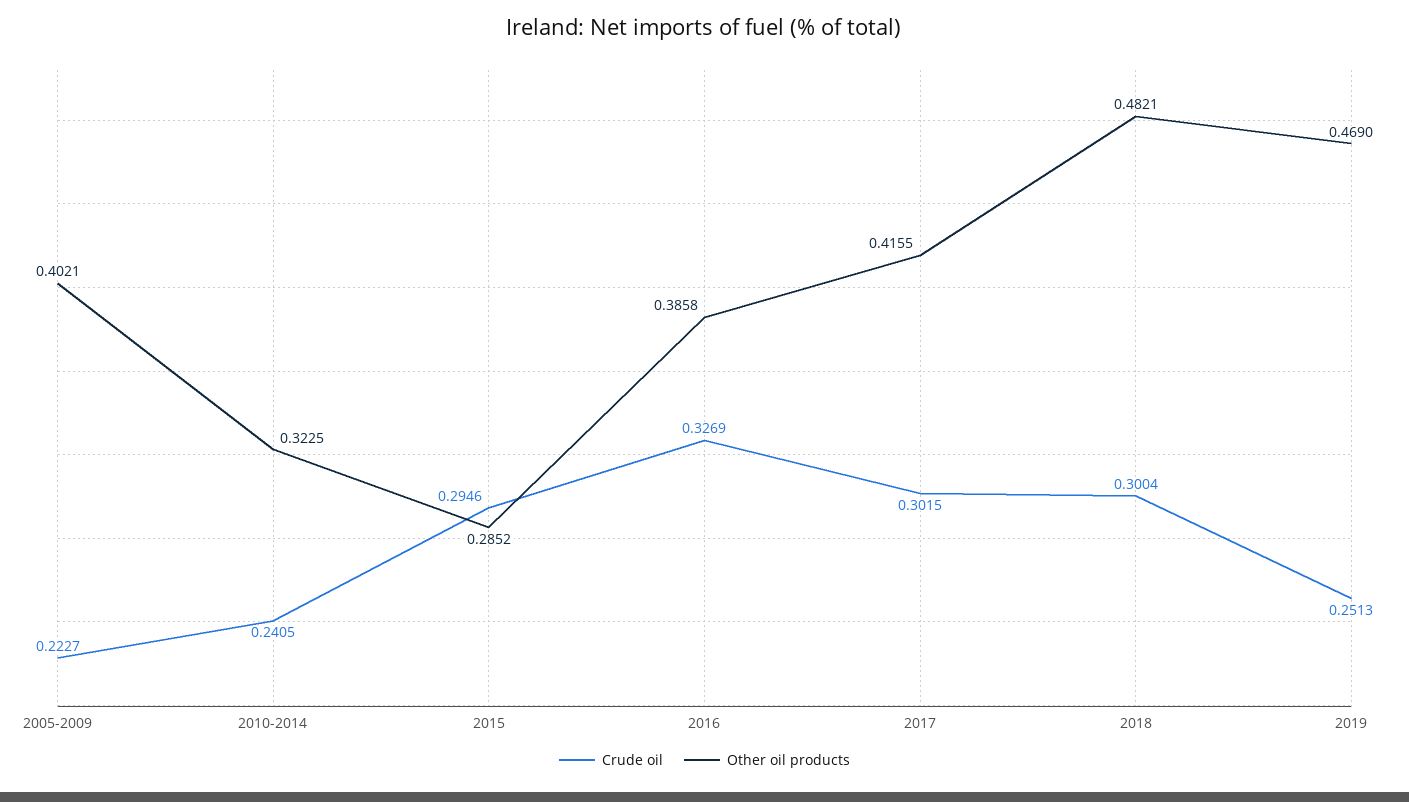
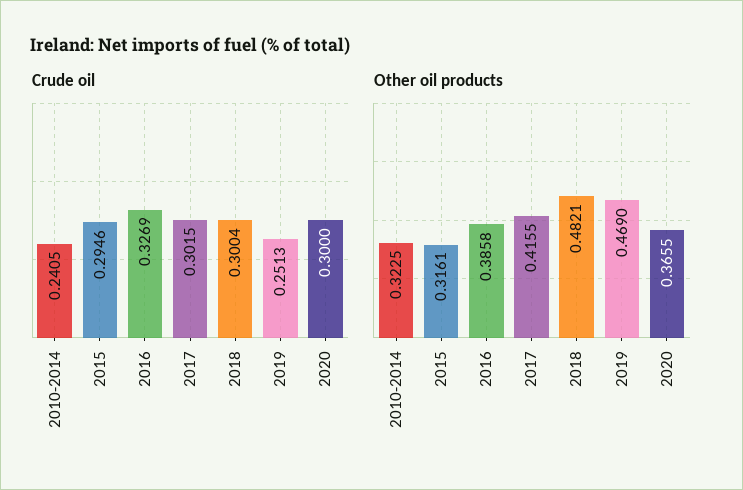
Crude oil, 2005-2009: 0.2227 -> none
Other oil products, 2005-2009: 0.4021 -> none
Other oil products, 2015: 0.2852 -> 0.3161
Crude oil, 2020: none -> 0.3
Other oil products, 2020: none -> 0.3655

